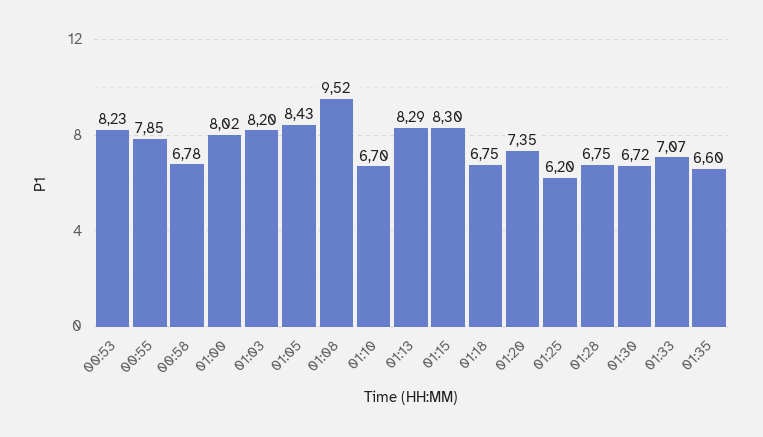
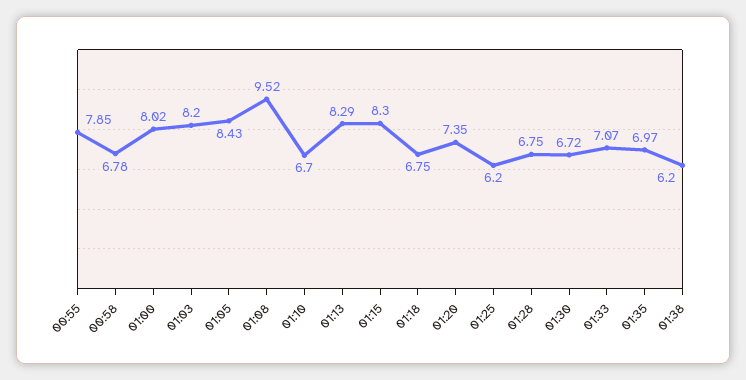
00:53: 8.23 -> none
01:35: 6.6 -> 6.97
01:38: none -> 6.2

